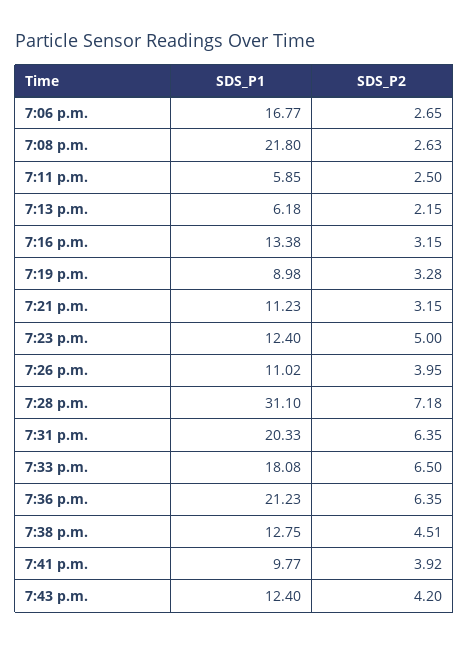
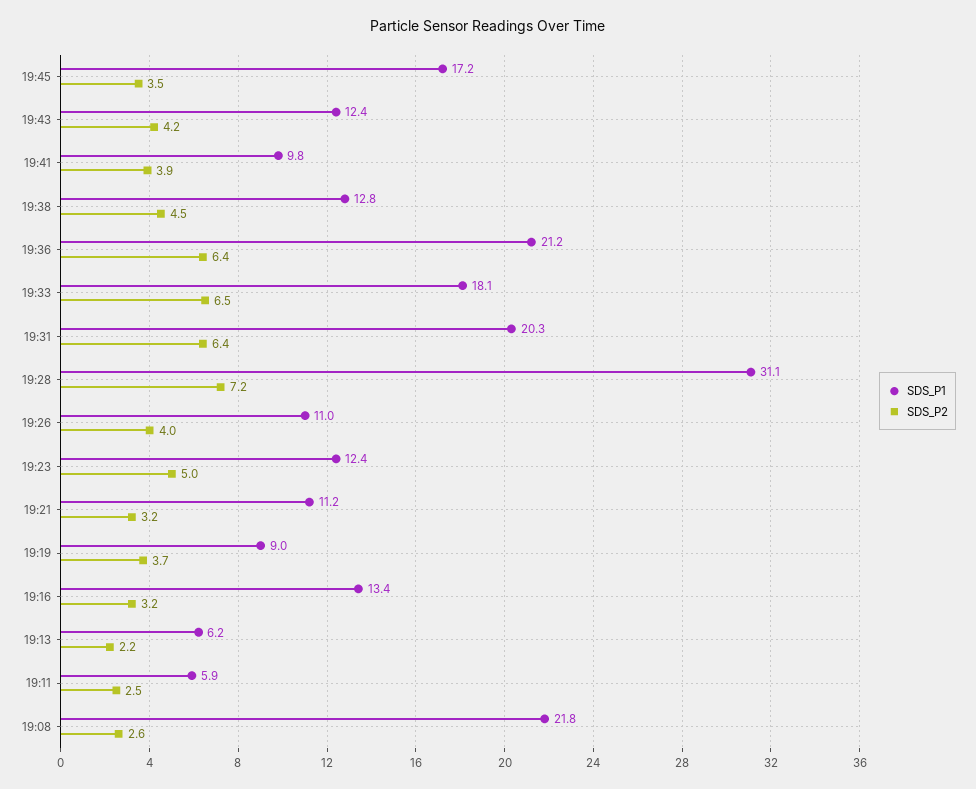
SDS_P1, 7:06 p.m.: 16.77 -> none
SDS_P2, 7:06 p.m.: 2.65 -> none
SDS_P2, 7:19 p.m.: 3.28 -> 3.7
SDS_P1, 19:45: none -> 17.2
SDS_P2, 19:45: none -> 3.5

